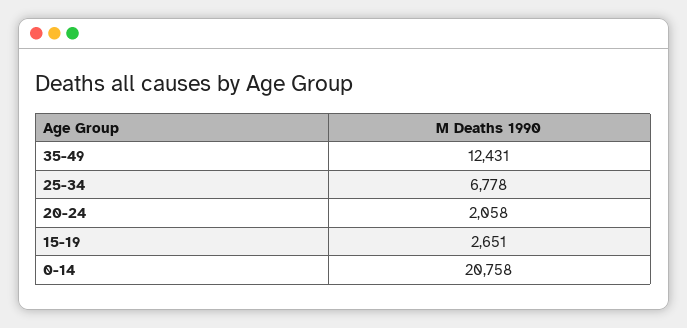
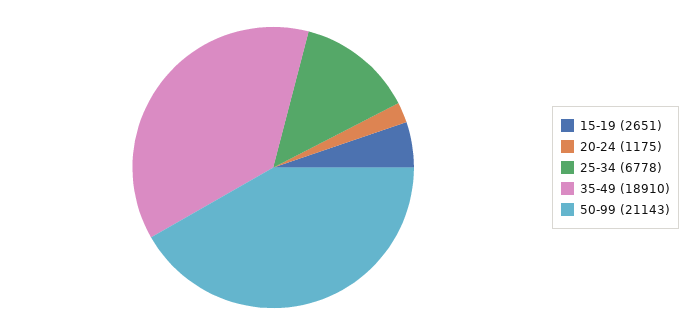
35-49: 12431 -> 18910
20-24: 2058 -> 1175
0-14: 20758 -> none
50-99: none -> 21143

